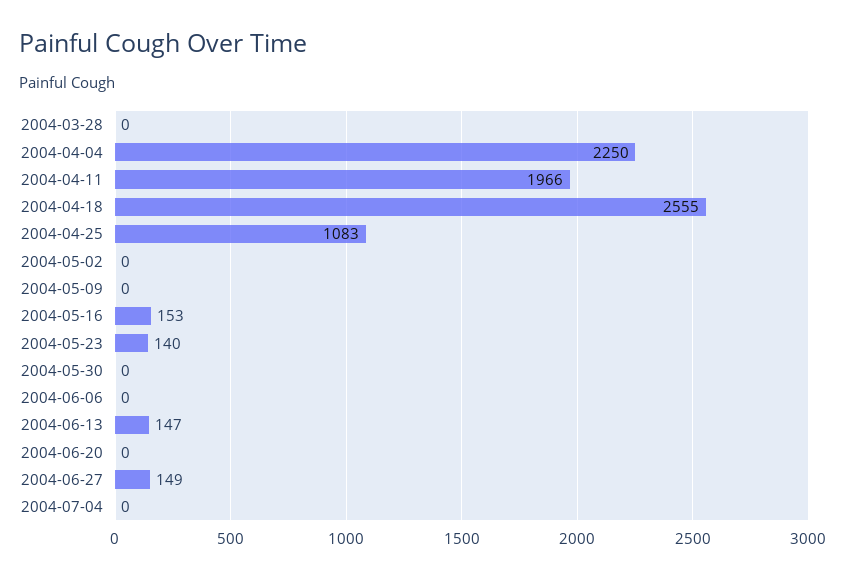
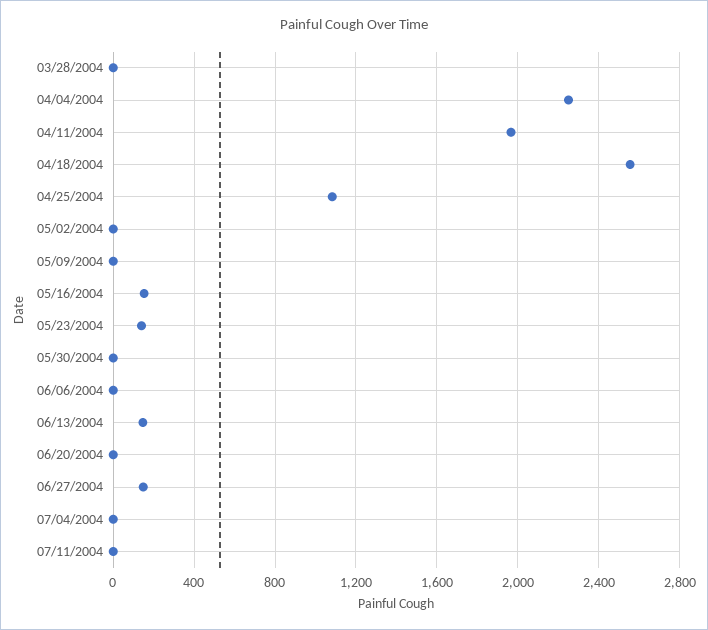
07/11/2004: none -> 0

